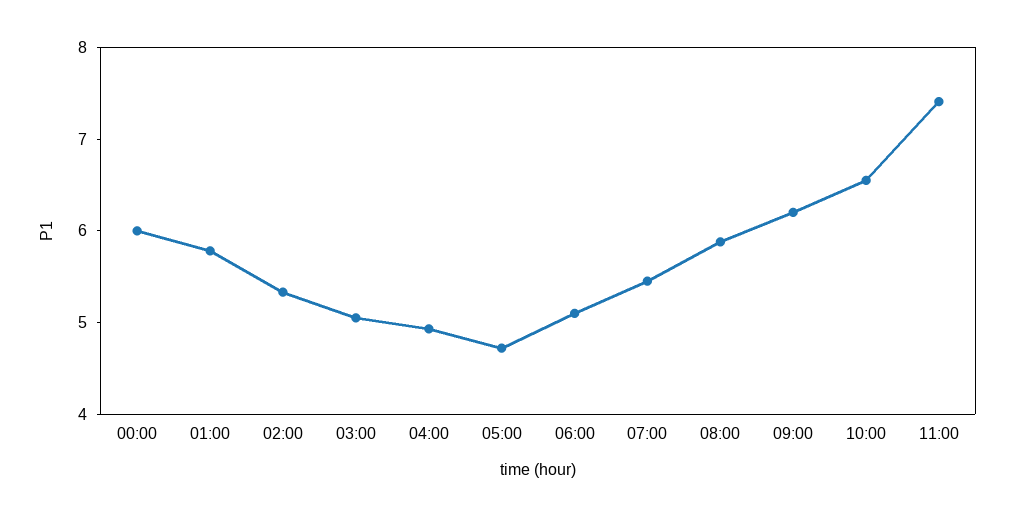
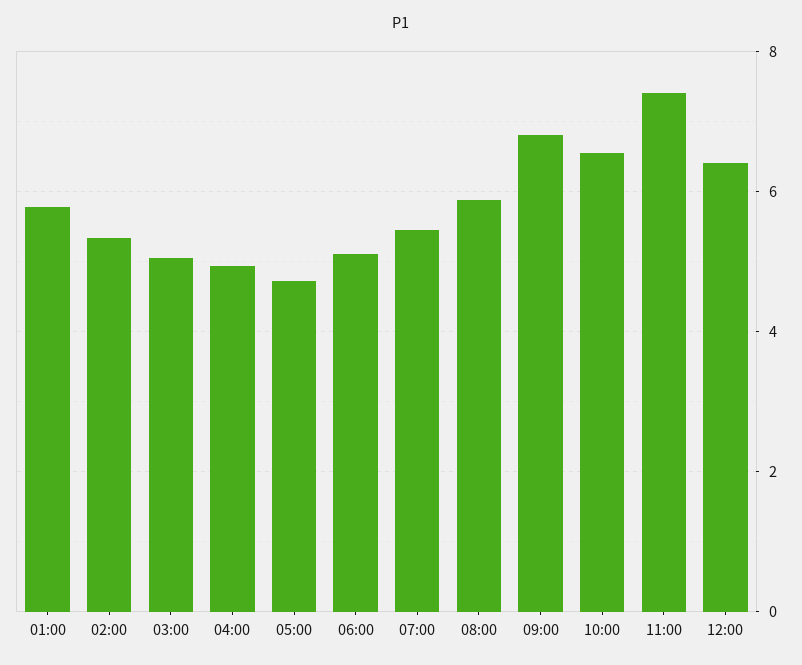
00:00: 6 -> none
09:00: 6.2 -> 6.8
12:00: none -> 6.4

